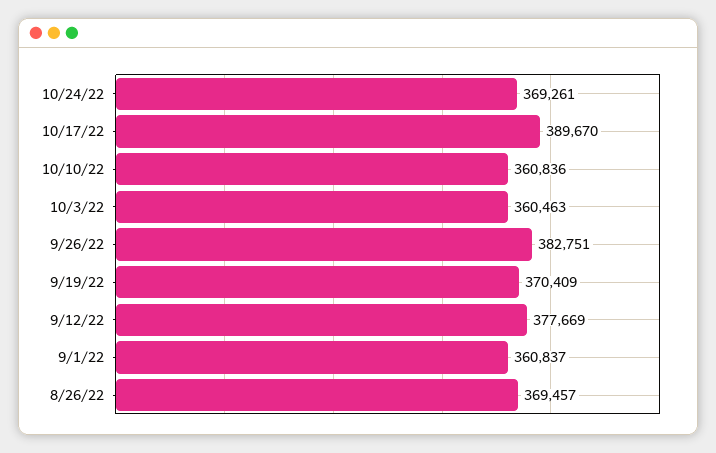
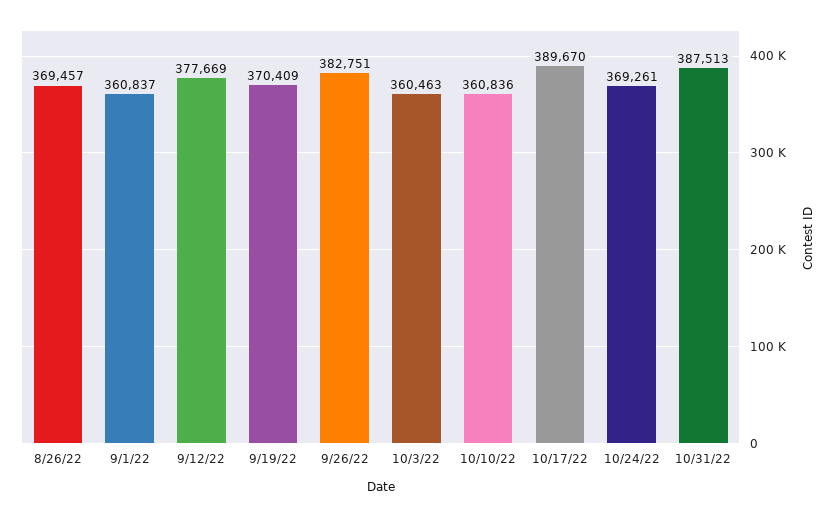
10/31/22: none -> 387513

